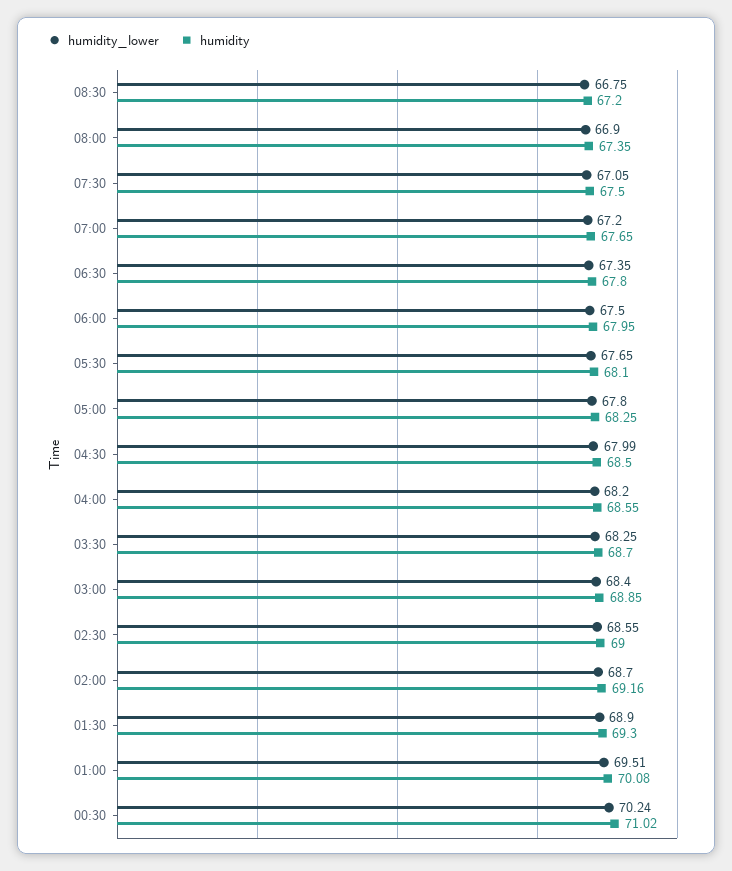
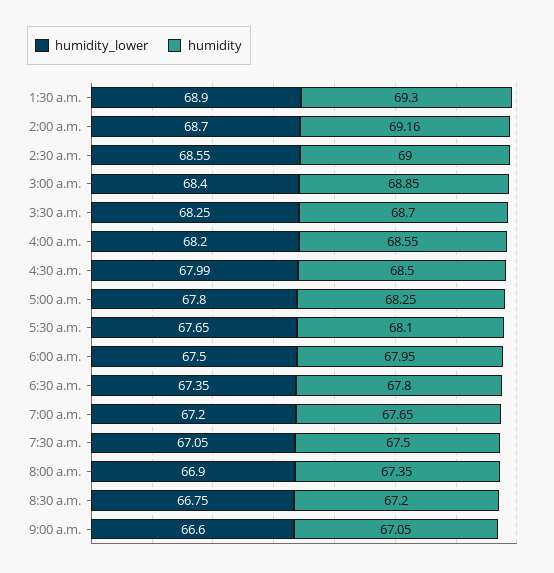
humidity_lower, 01:00: 69.51 -> none
humidity, 01:00: 70.08 -> none
humidity_lower, 00:30: 70.24 -> none
humidity, 00:30: 71.02 -> none
humidity_lower, 9:00 a.m.: none -> 66.6
humidity, 9:00 a.m.: none -> 67.05

